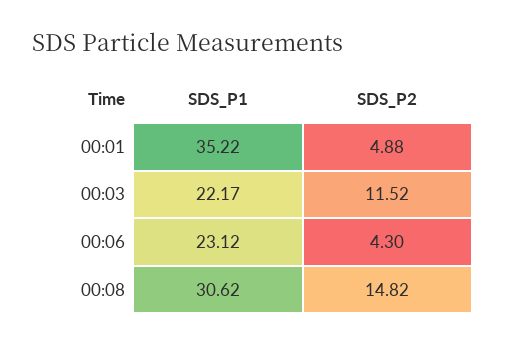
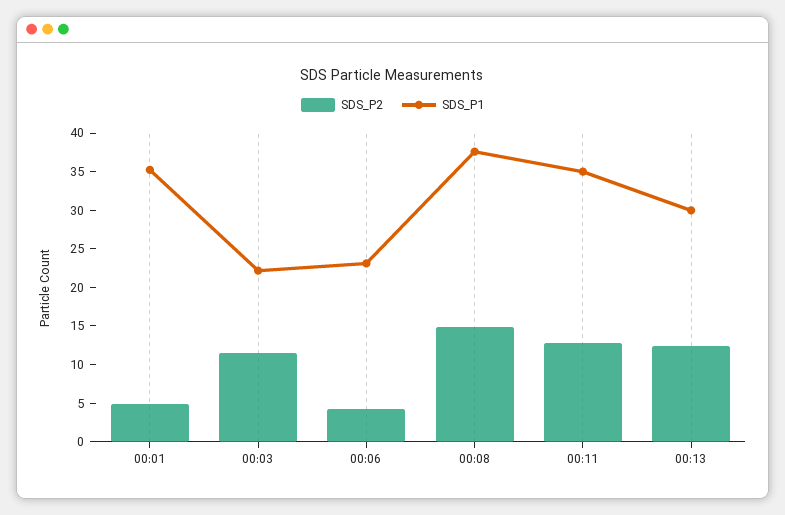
SDS_P1, 00:08: 30.62 -> 37.5
SDS_P2, 00:11: none -> 12.5
SDS_P1, 00:11: none -> 35
SDS_P2, 00:13: none -> 12.5
SDS_P1, 00:13: none -> 30

